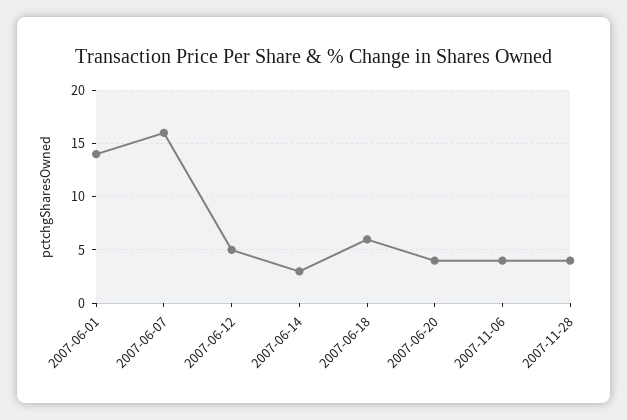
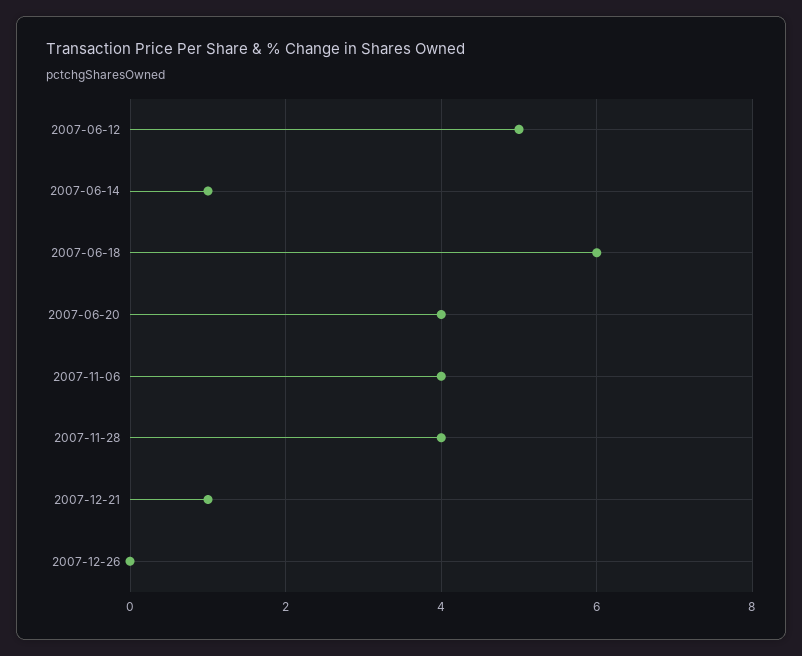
2007-06-01: 14 -> none
2007-06-07: 16 -> none
2007-06-14: 3 -> 1
2007-12-21: none -> 1
2007-12-26: none -> 0

